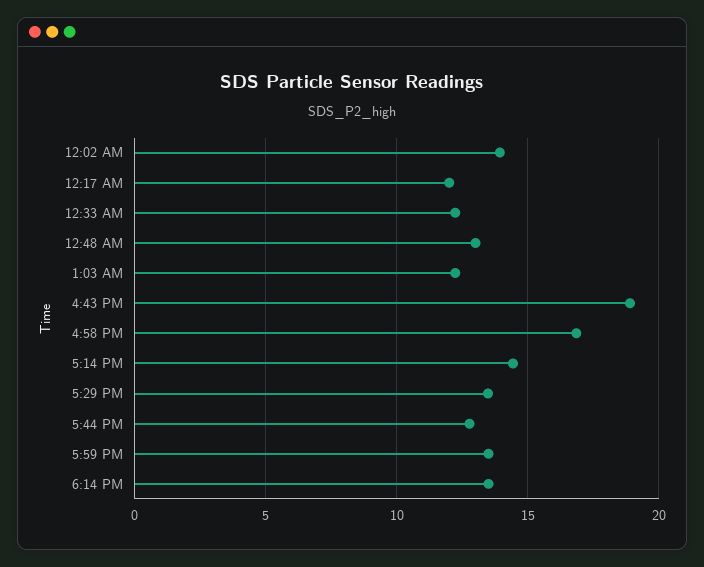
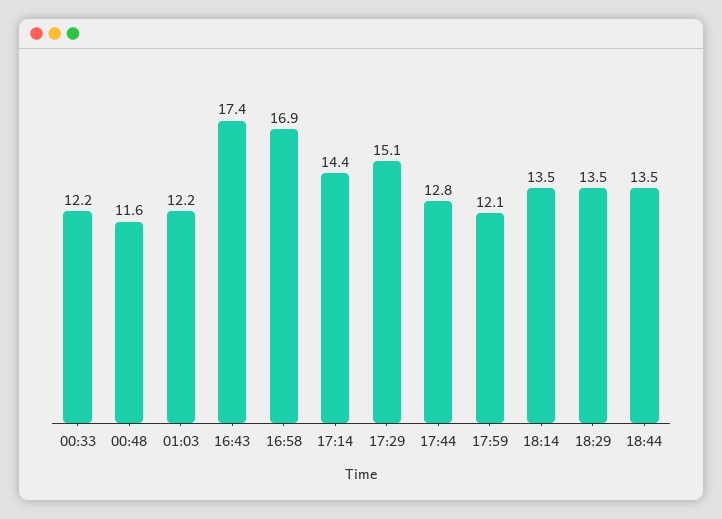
12:02 AM: 14 -> none
12:17 AM: 12 -> none
12:48 AM: 13 -> 11.6
4:43 PM: 19 -> 17.4
5:29 PM: 13.5 -> 15.1
5:59 PM: 13.5 -> 12.1
18:29: none -> 13.5
18:44: none -> 13.5

